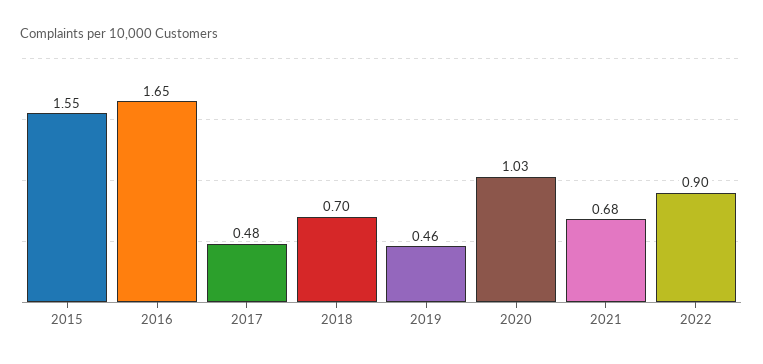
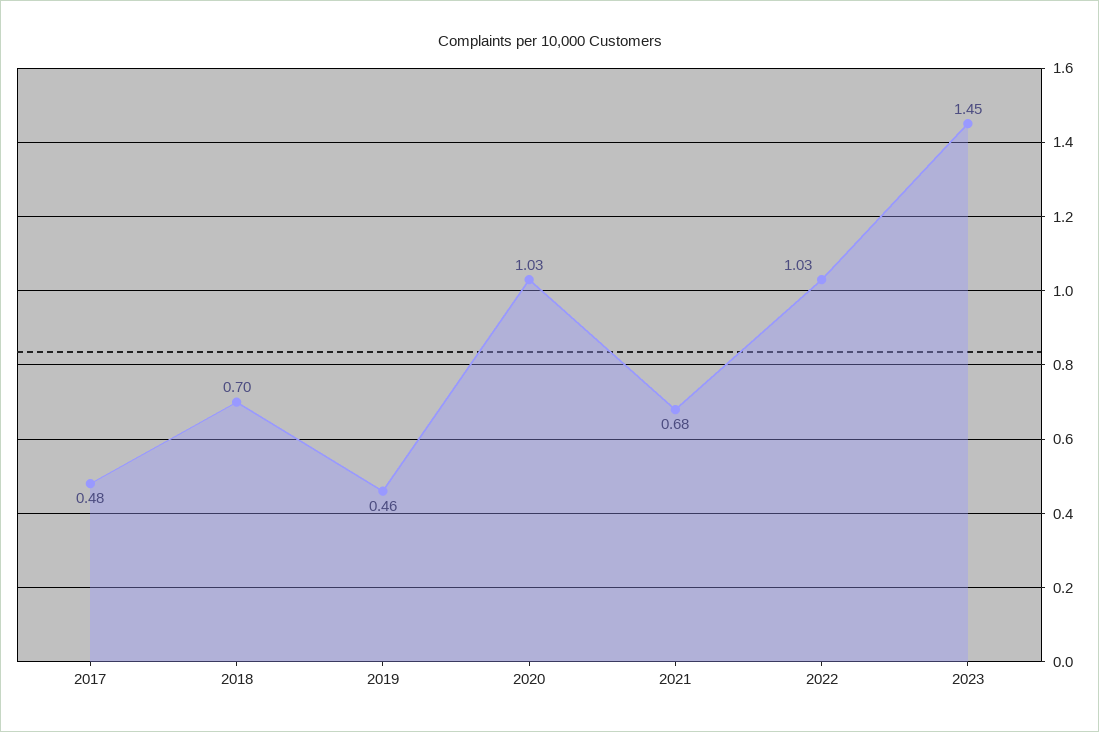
2015: 1.55 -> none
2016: 1.65 -> none
2022: 0.9 -> 1.03
2023: none -> 1.45

